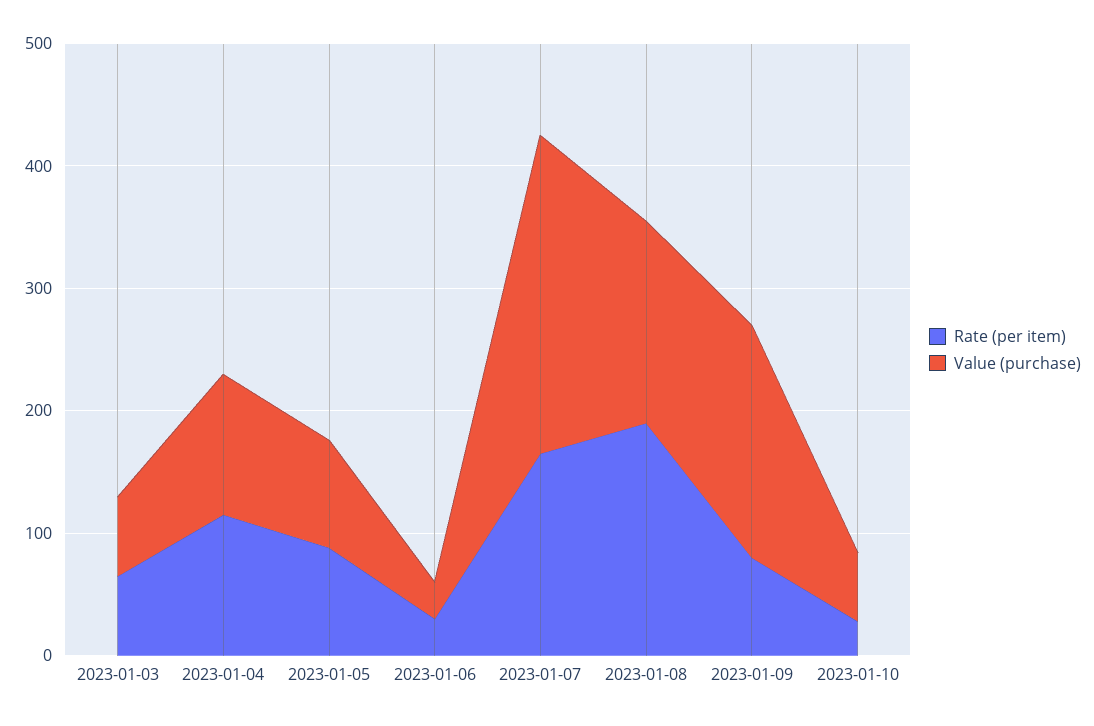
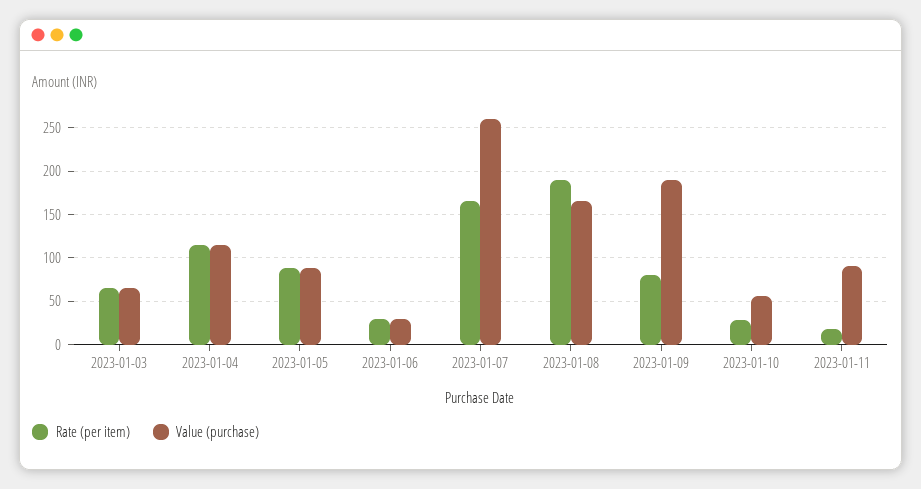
Rate (per item), 2023-01-11: none -> 20
Value (purchase), 2023-01-11: none -> 90

